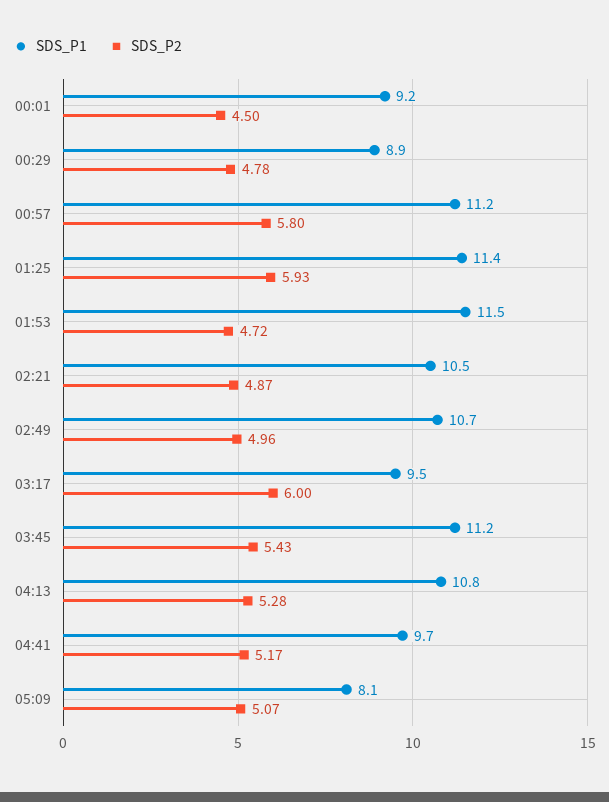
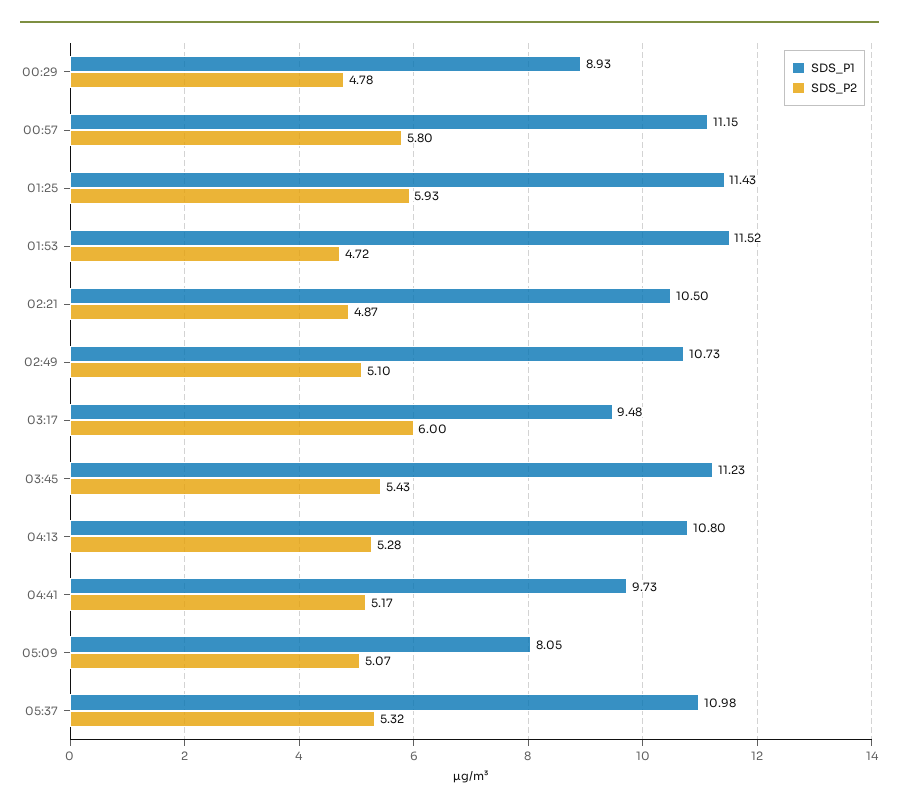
SDS_P1, 00:01: 9.2 -> none
SDS_P2, 00:01: 4.5 -> none
SDS_P2, 02:49: 4.96 -> 5.1
SDS_P1, 05:37: none -> 10.98
SDS_P2, 05:37: none -> 5.32

